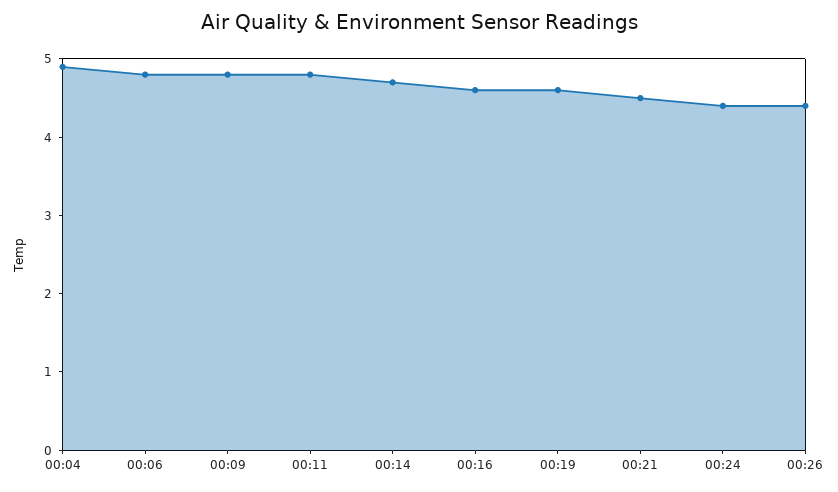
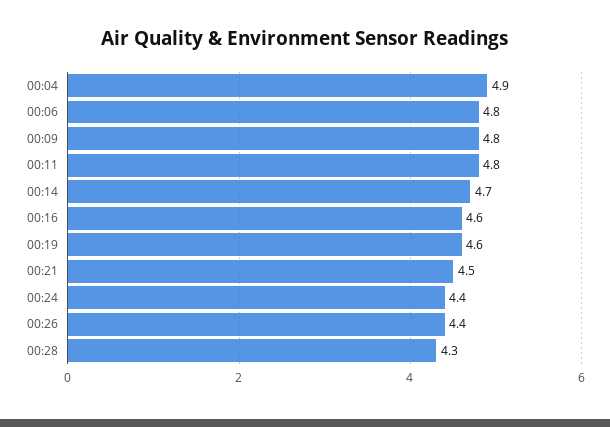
00:28: none -> 4.3

